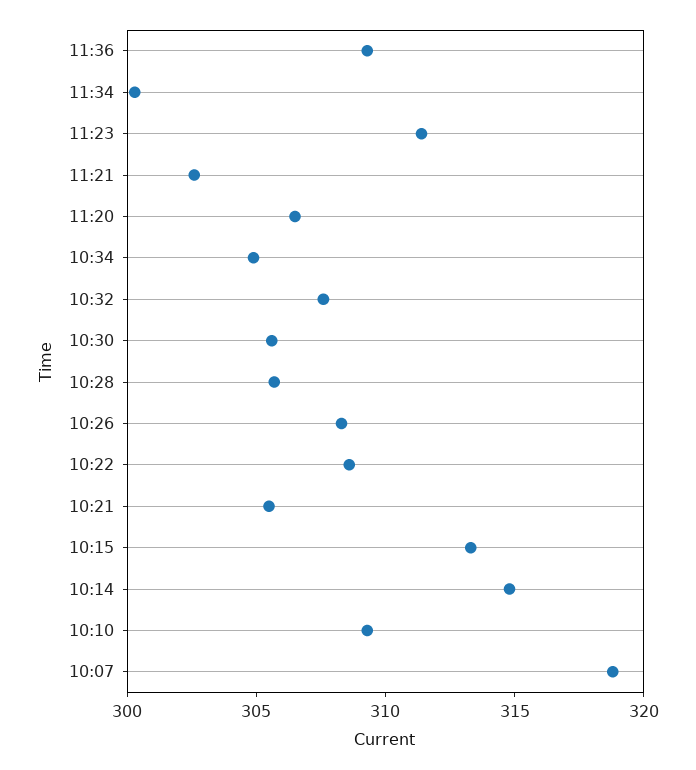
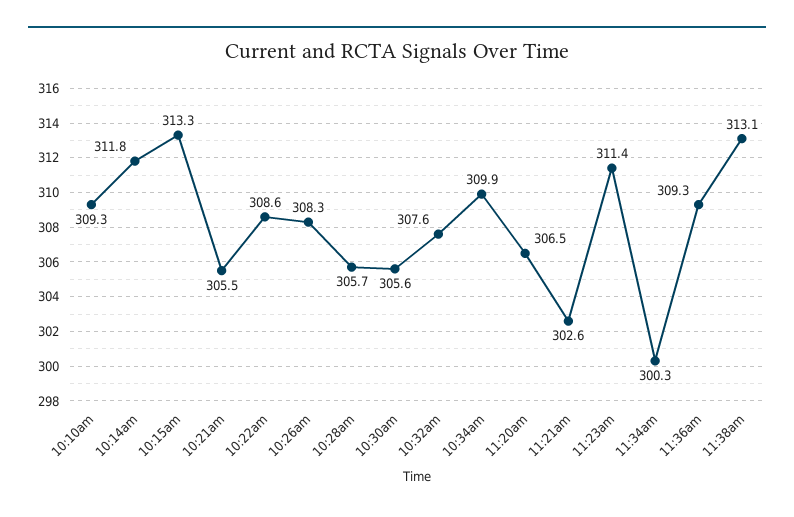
10:34: 305 -> 309.9
10:14: 315 -> 311.8
10:07: 319 -> none
11:38am: none -> 313.1

